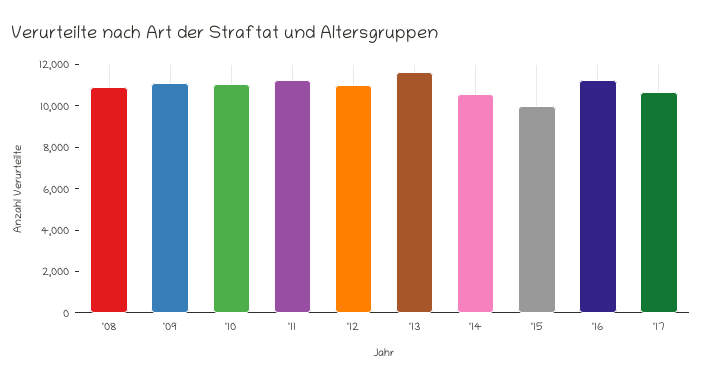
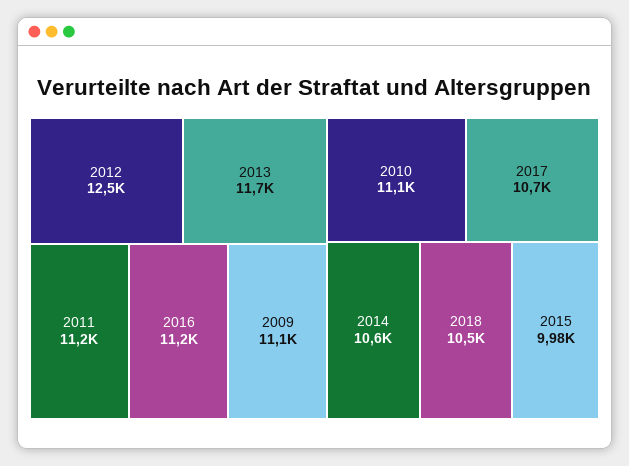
'08: 11000 -> none
'12: 11000 -> 12500
2018: none -> 10500

